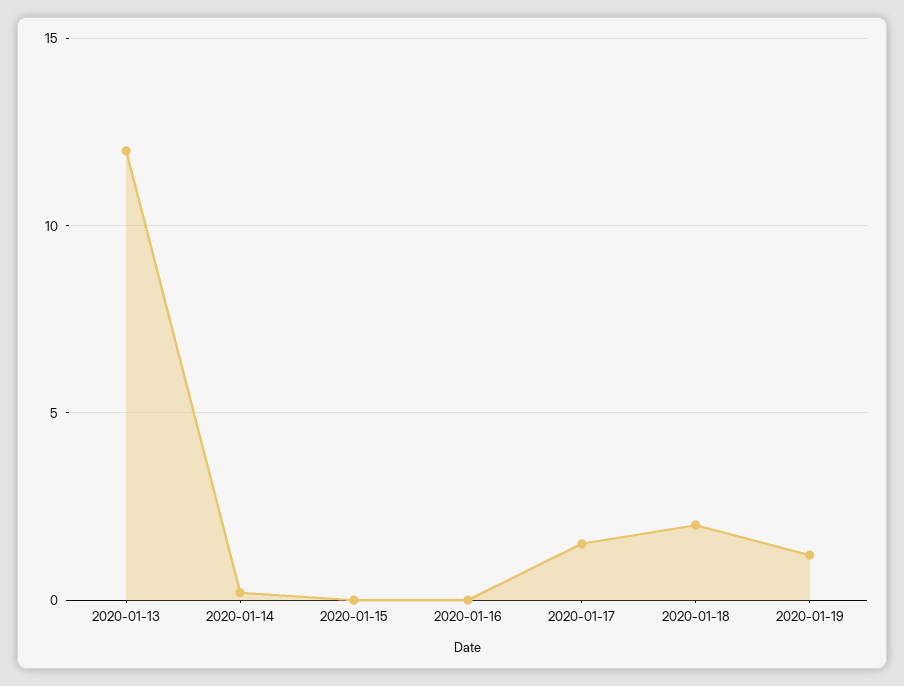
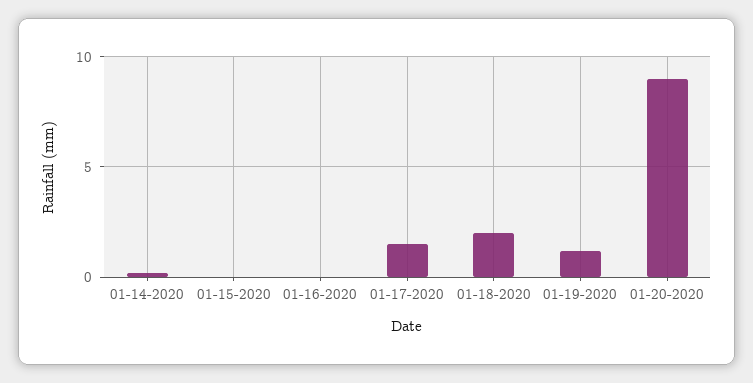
2020-01-13: 12 -> none
01-20-2020: none -> 9

